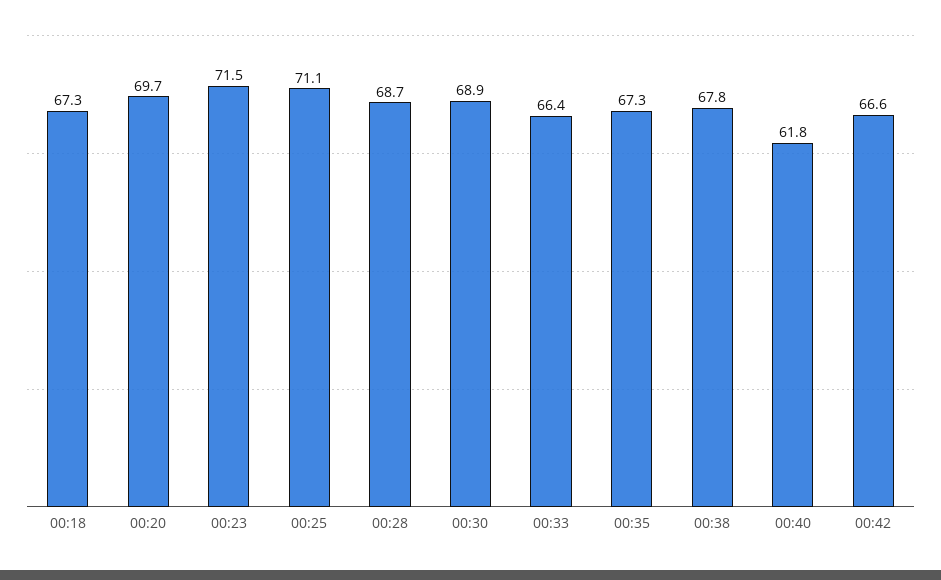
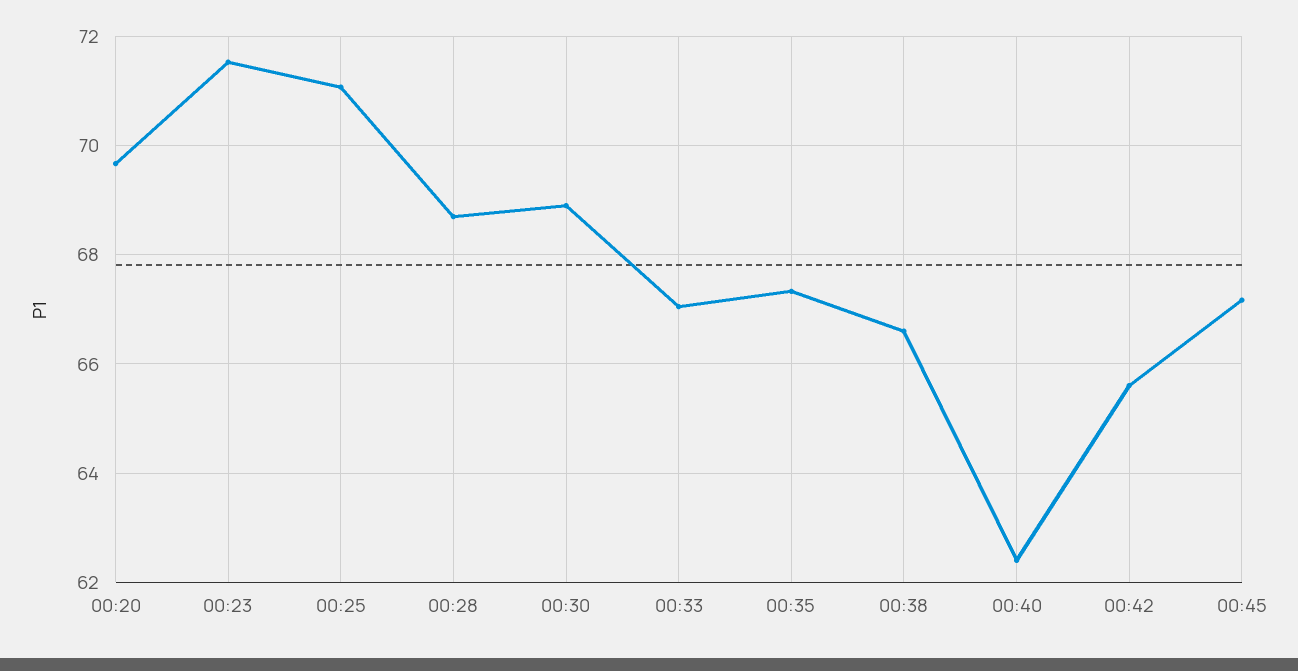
00:18: 67.3 -> none
00:33: 66.4 -> 67
00:38: 67.8 -> 66.6
00:40: 61.8 -> 62.4
00:42: 66.6 -> 65.6
00:45: none -> 67.2

